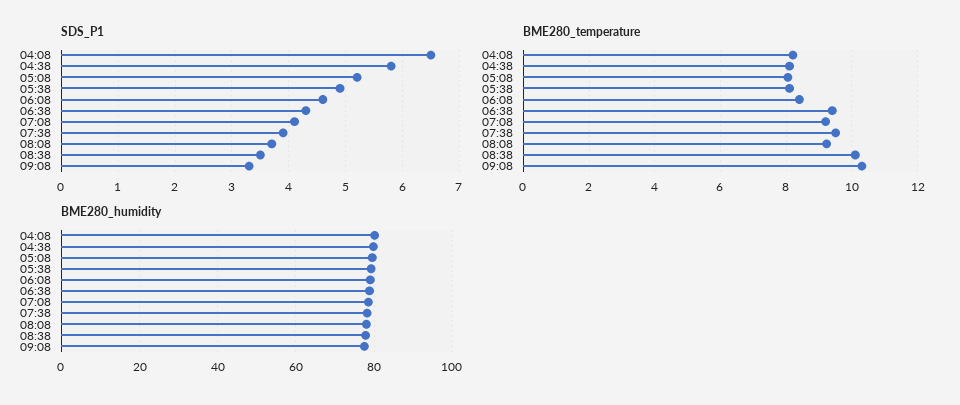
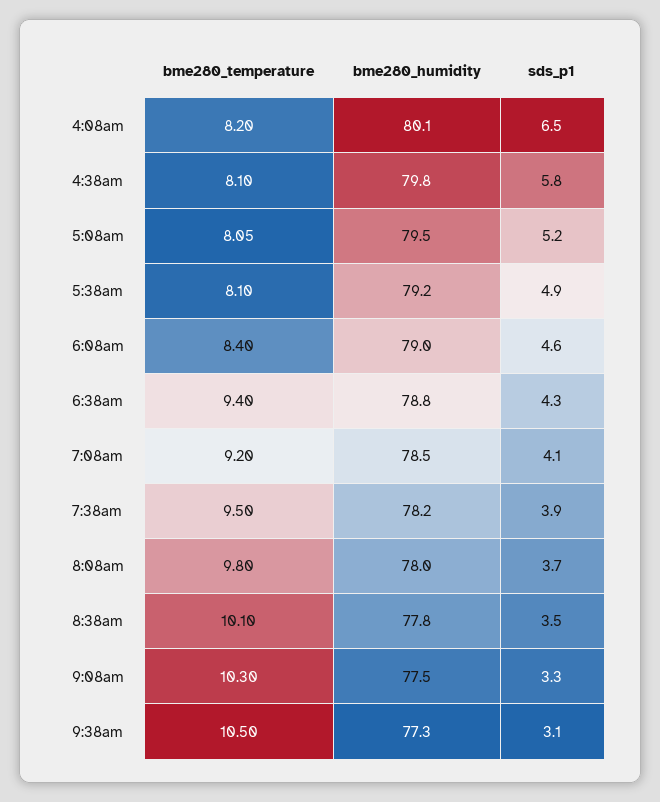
BME280_temperature, 08:08: 9.2 -> 9.8
BME280_temperature, 9:38am: none -> 10.5
BME280_humidity, 9:38am: none -> 77.3
SDS_P1, 9:38am: none -> 3.1

